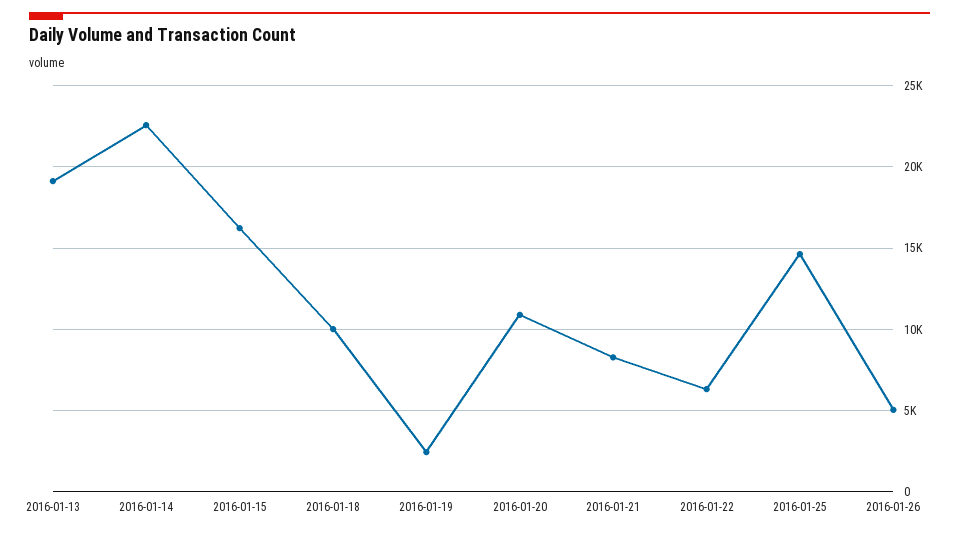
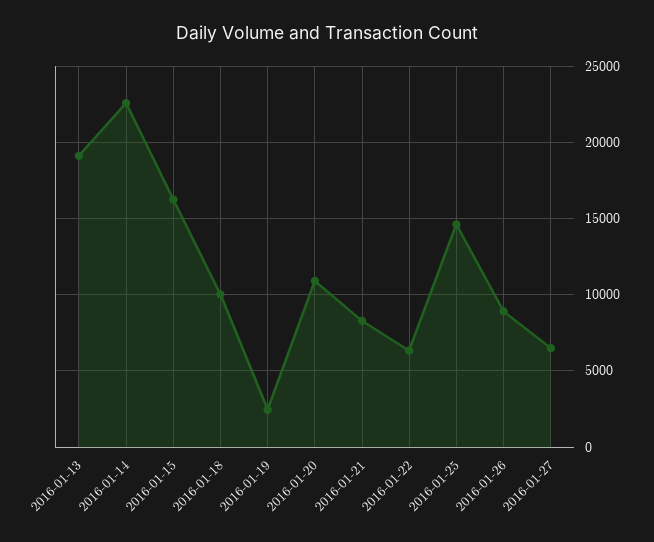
2016-01-26: 5000 -> 9000
2016-01-27: none -> 6500

